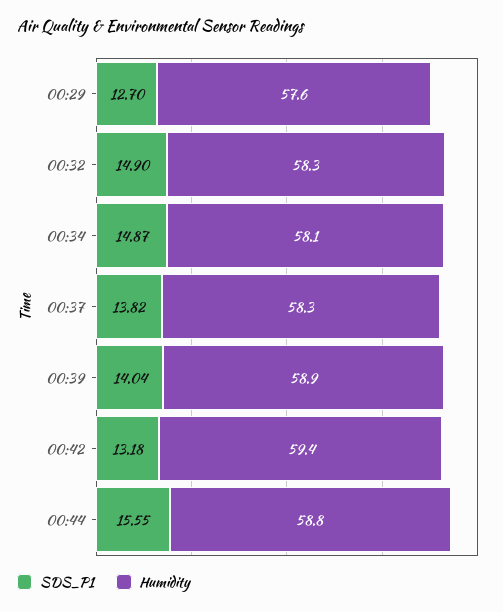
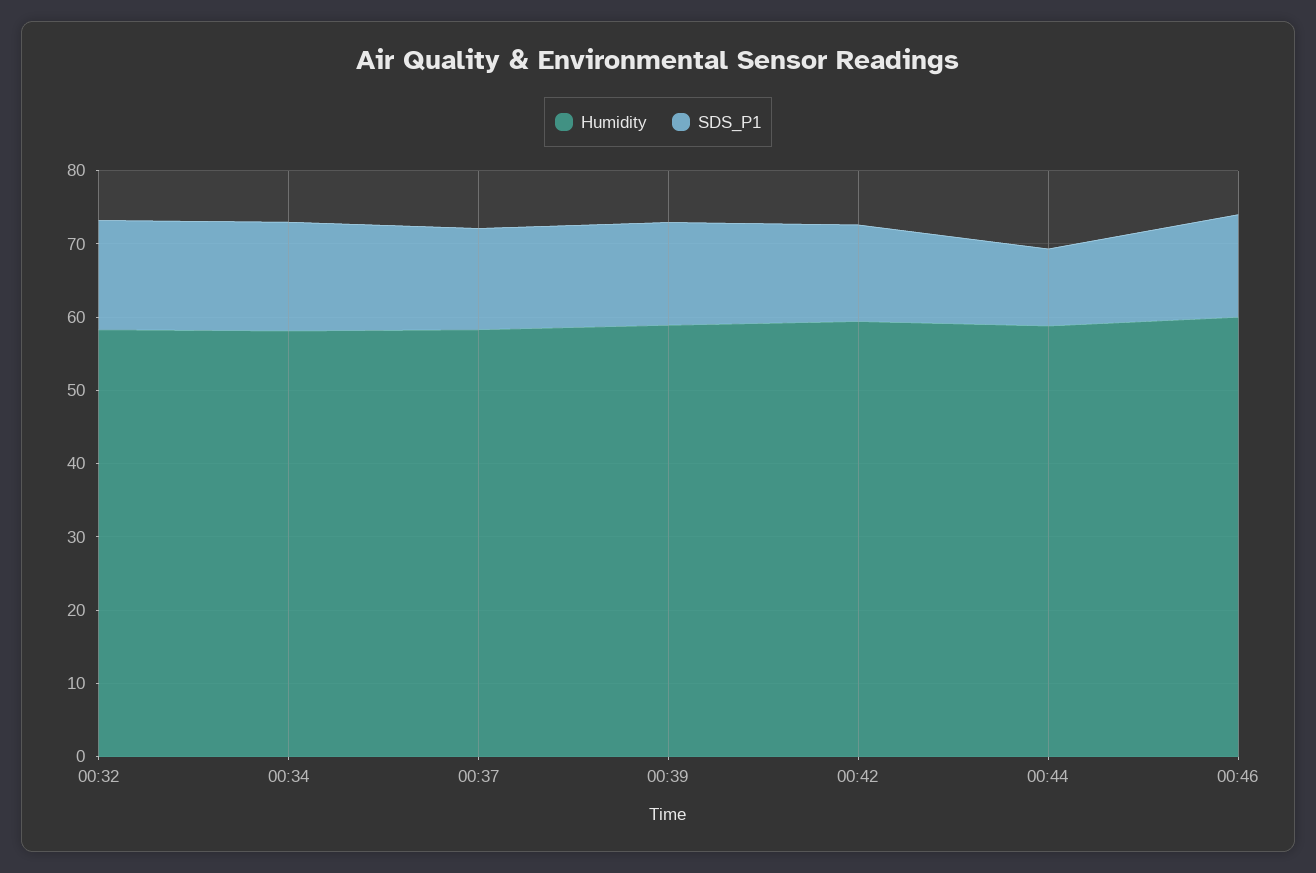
SDS_P1, 00:29: 12.7 -> none
Humidity, 00:29: 57.6 -> none
SDS_P1, 00:44: 15.55 -> 10
Humidity, 00:46: none -> 60
SDS_P1, 00:46: none -> 14

